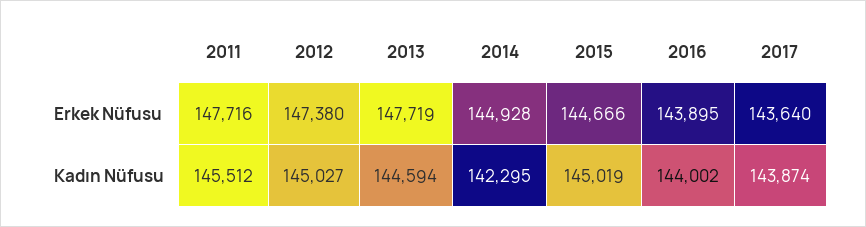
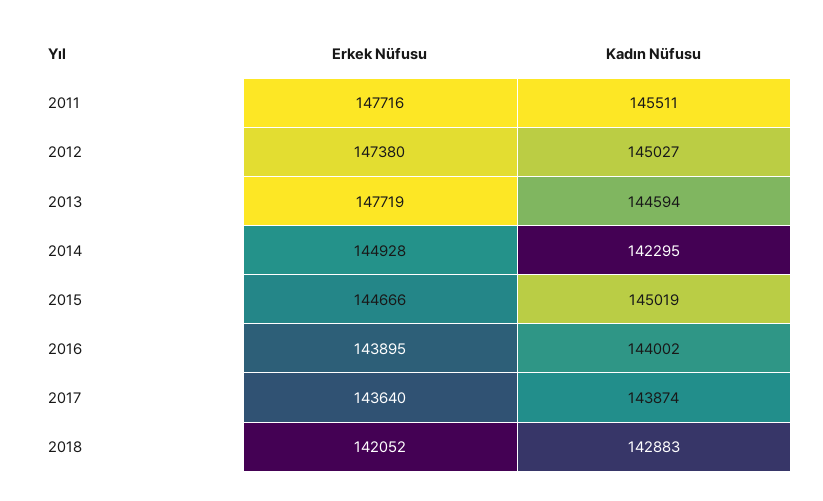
2011, Kadın Nüfusu: 145512 -> 145511
2018, Erkek Nüfusu: none -> 142052
2018, Kadın Nüfusu: none -> 142883

